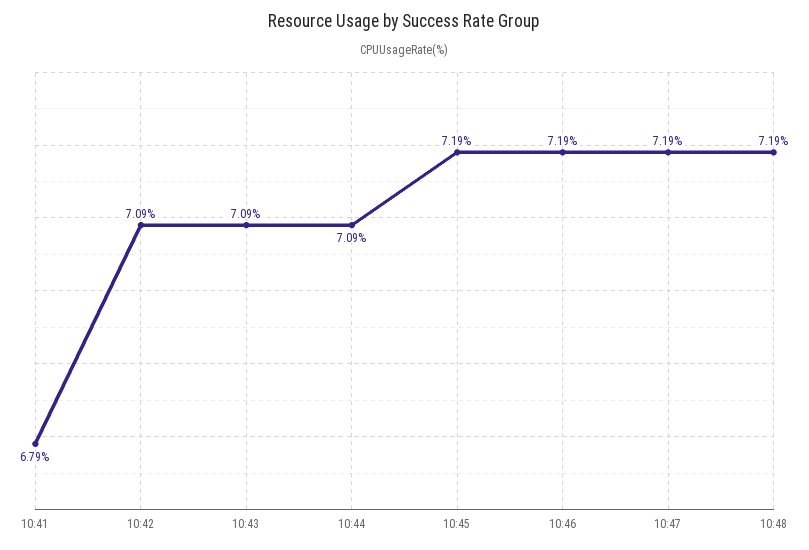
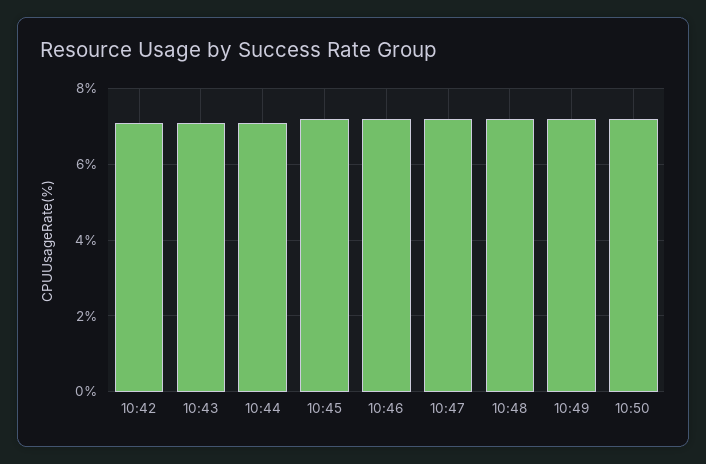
10:41: 6.79 -> none
10:49: none -> 7.2
10:50: none -> 7.2

